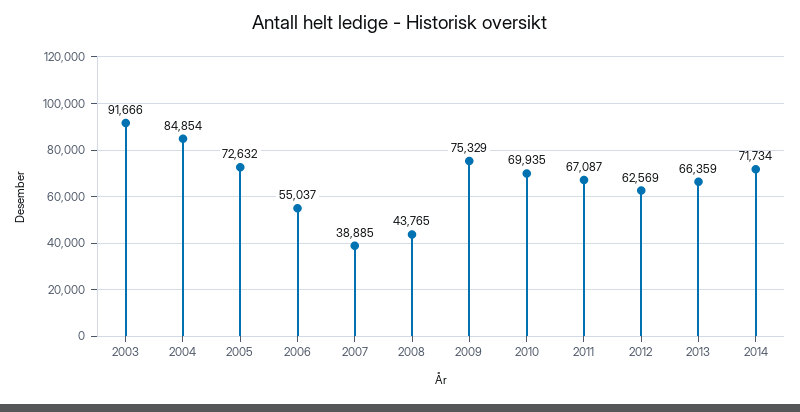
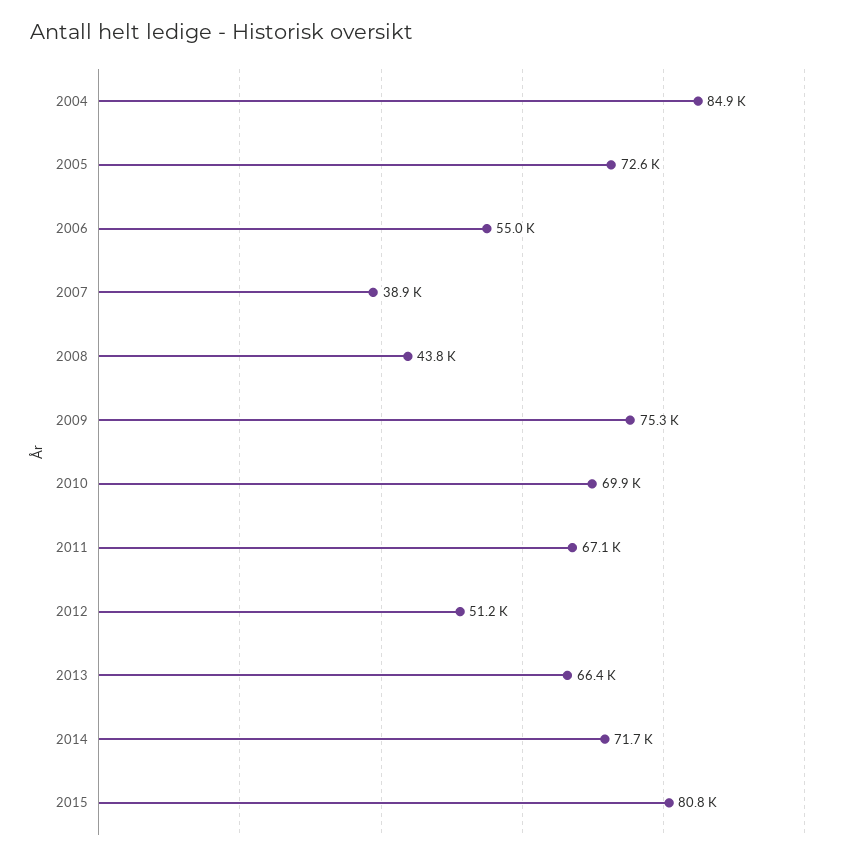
2003: 91666 -> none
2012: 62569 -> 51200
2015: none -> 80800

